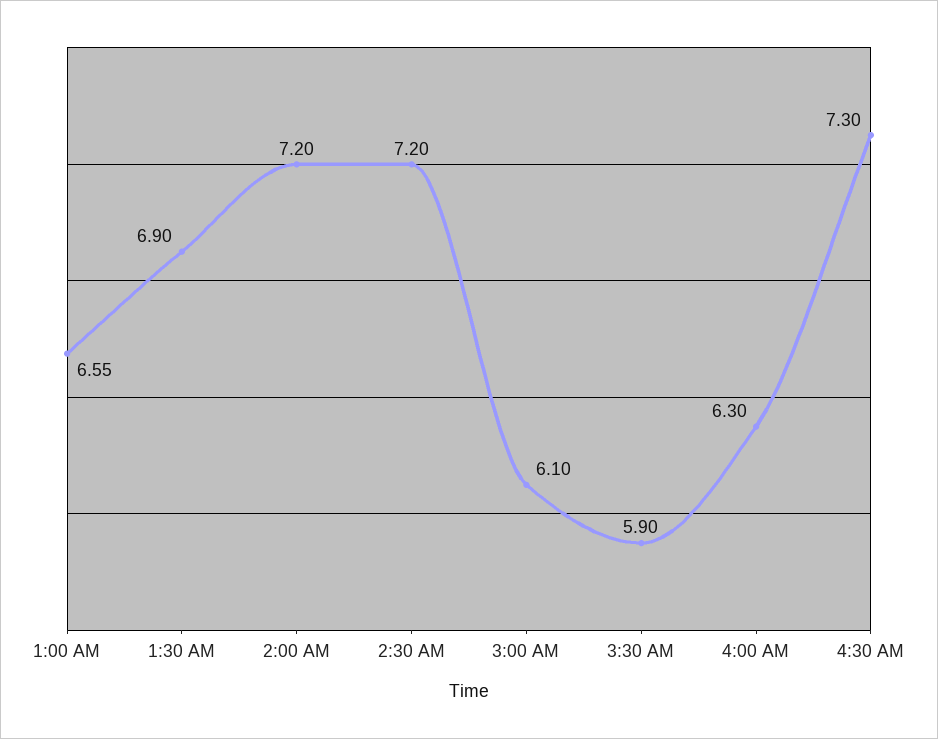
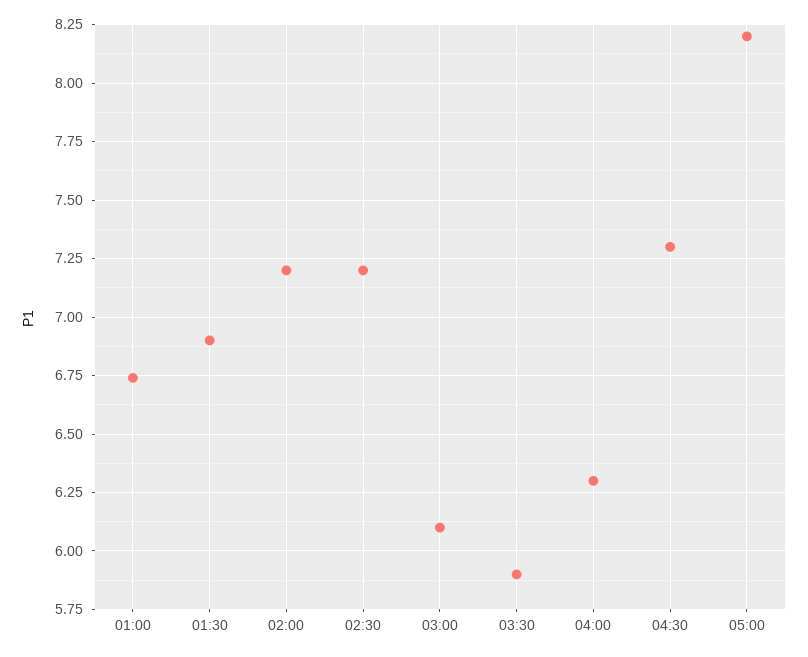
1:00 AM: 6.55 -> 6.75
05:00: none -> 8.2

